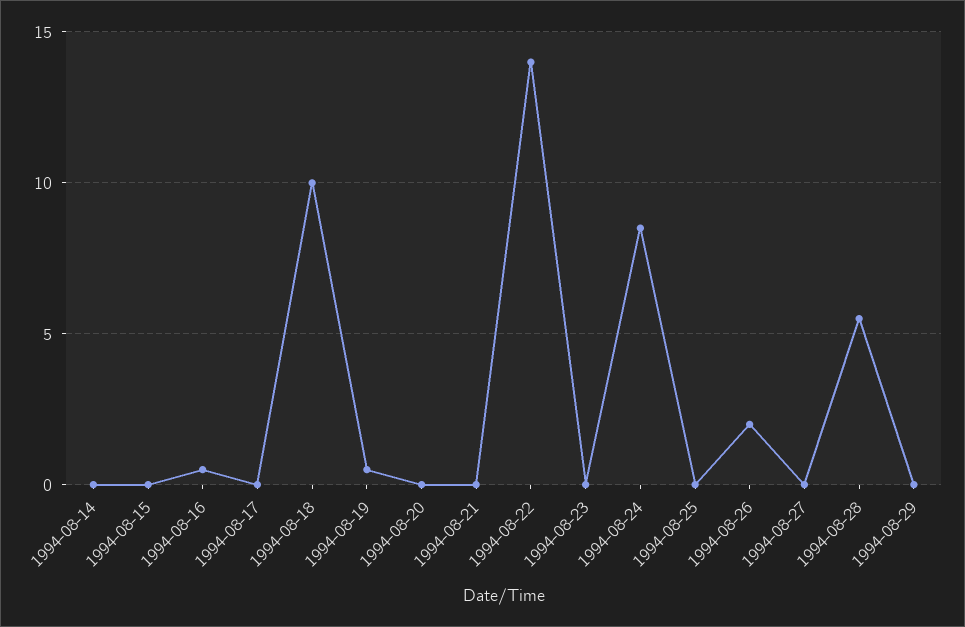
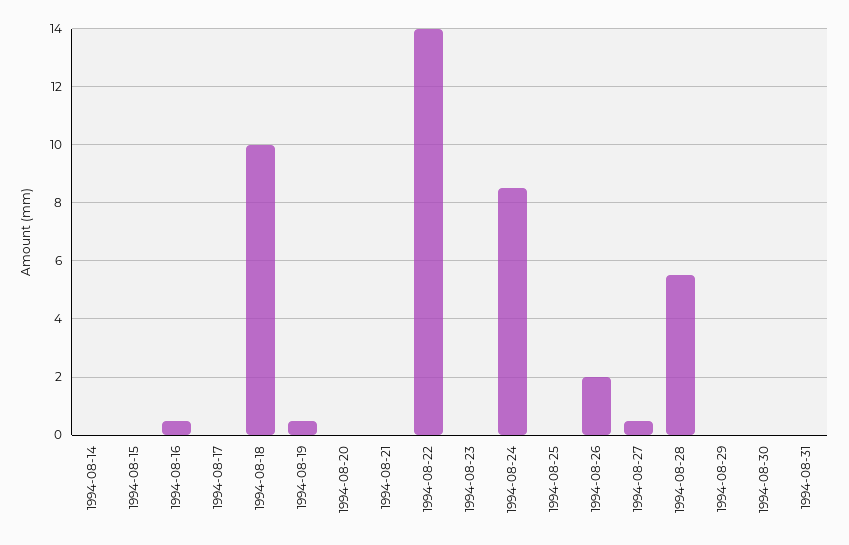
1994-08-27: 0 -> 0.5
1994-08-30: none -> 0
1994-08-31: none -> 0

